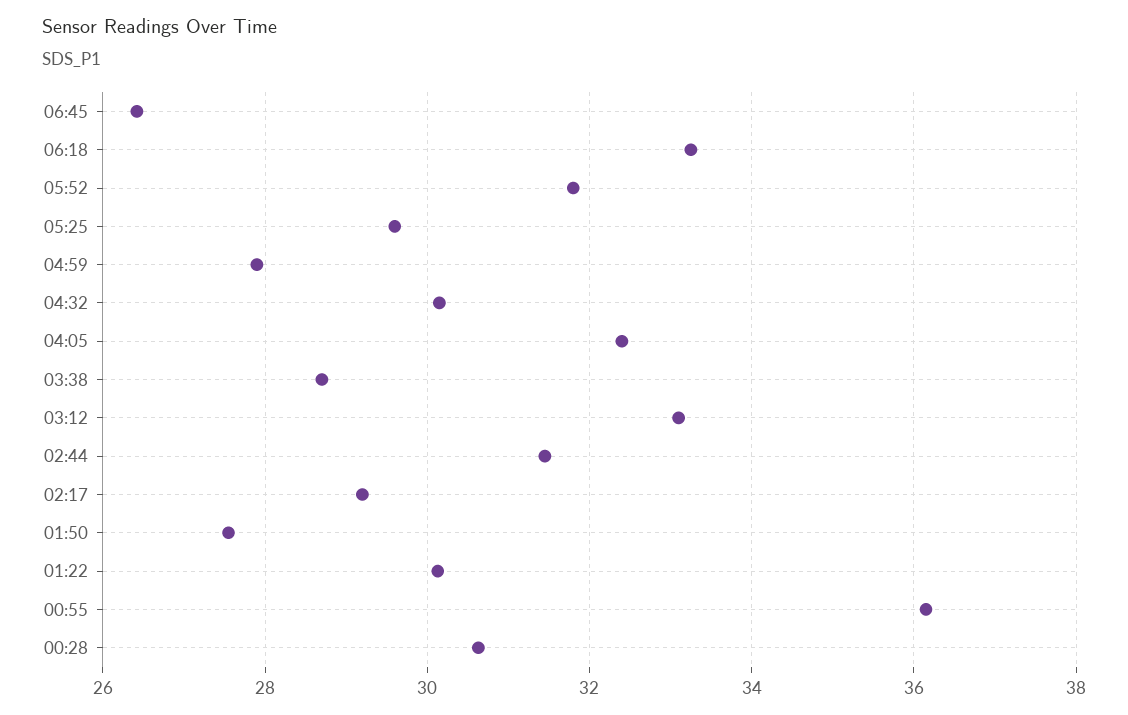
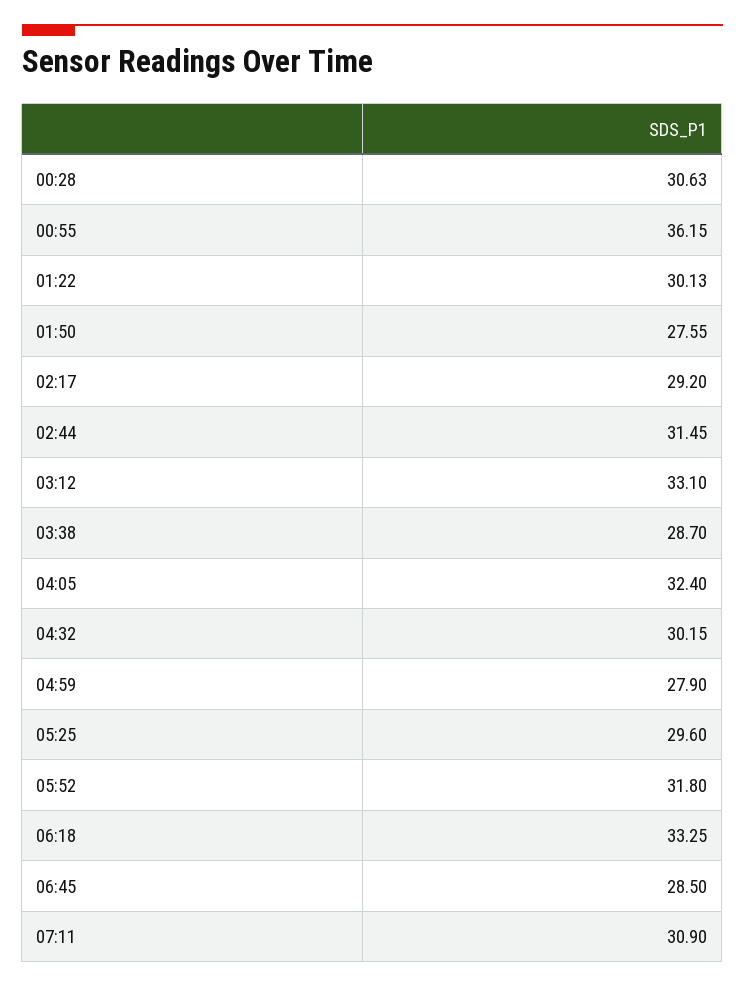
06:45: 26.4 -> 28.5
07:11: none -> 30.9

